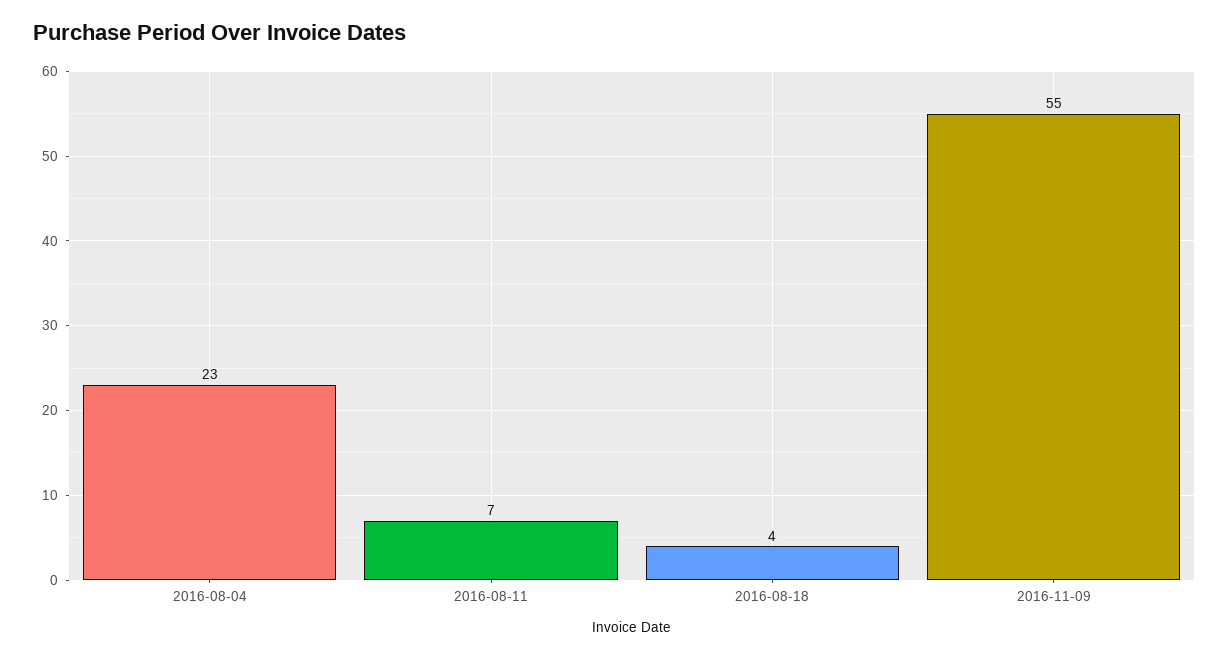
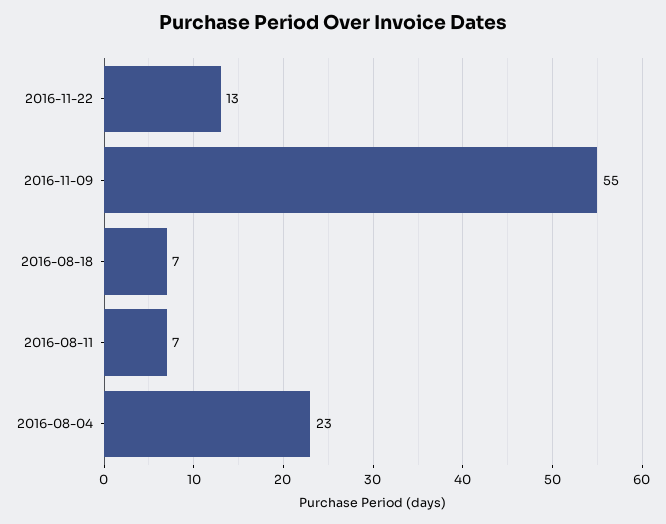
2016-08-18: 4 -> 7
2016-11-22: none -> 13

